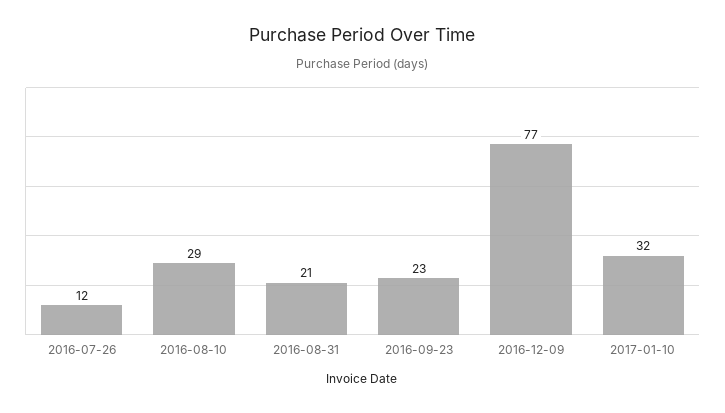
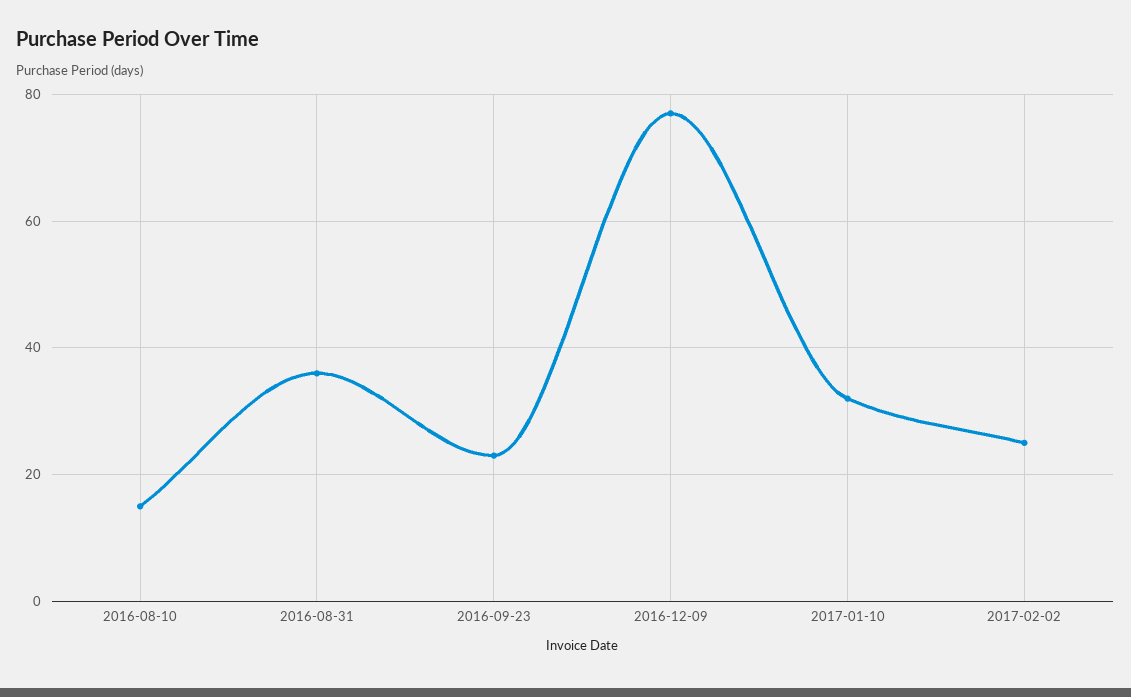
2016-07-26: 12 -> none
2016-08-10: 29 -> 15
2016-08-31: 21 -> 35
2017-02-02: none -> 25

